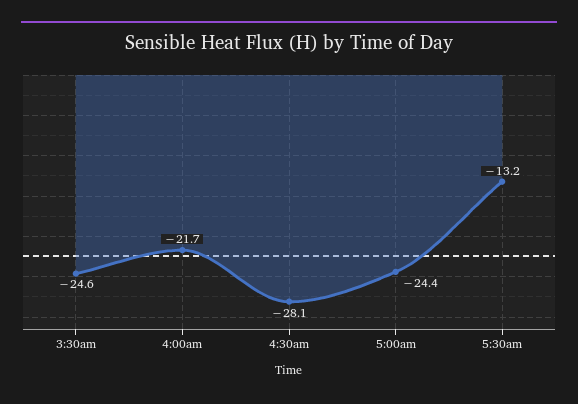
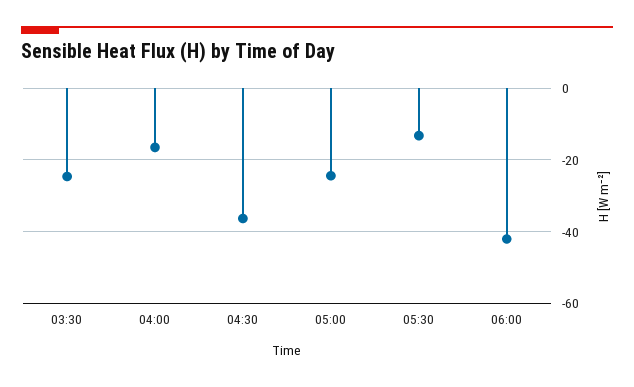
4:00am: -21.7 -> -16
4:30am: -28.1 -> -36
06:00: none -> -42

